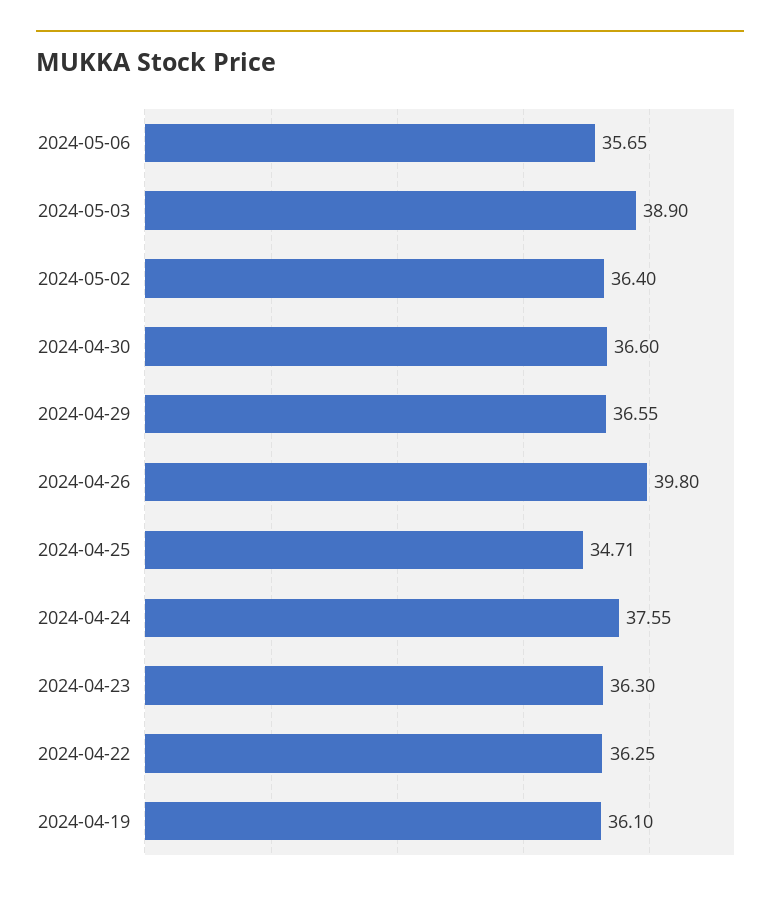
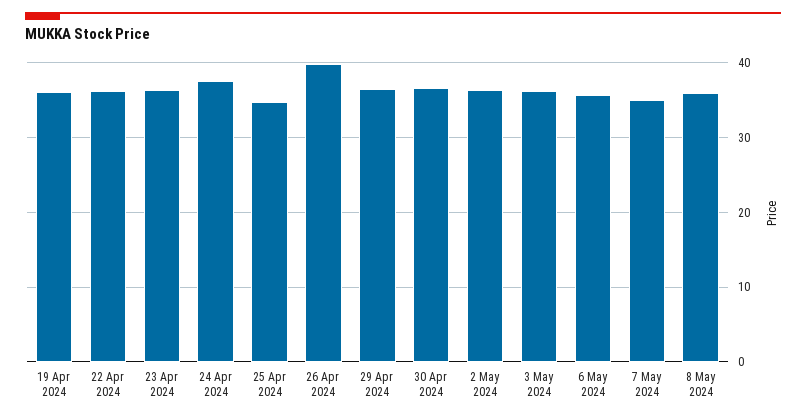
2024-05-03: 38.9 -> 36
7 May 2024: none -> 35
8 May 2024: none -> 36

